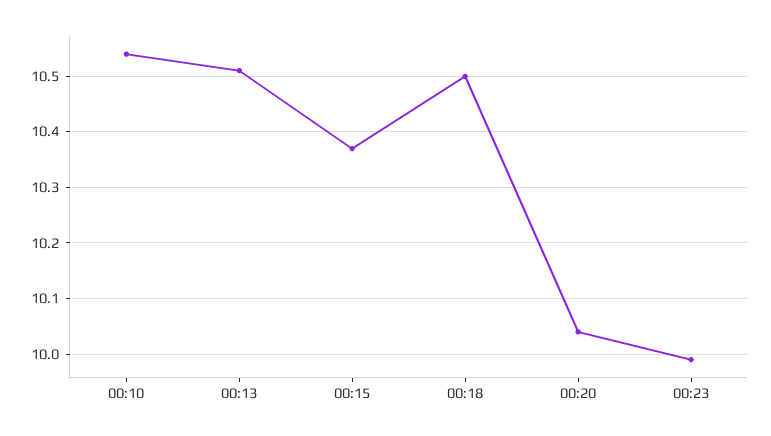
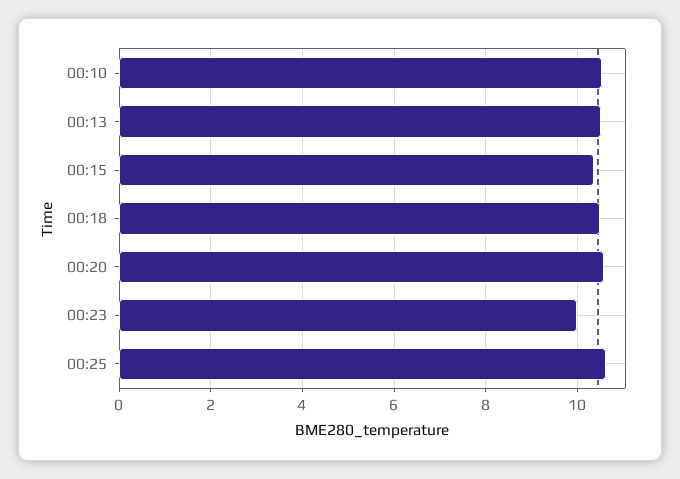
00:20: 10.05 -> 10.6
00:25: none -> 10.6

